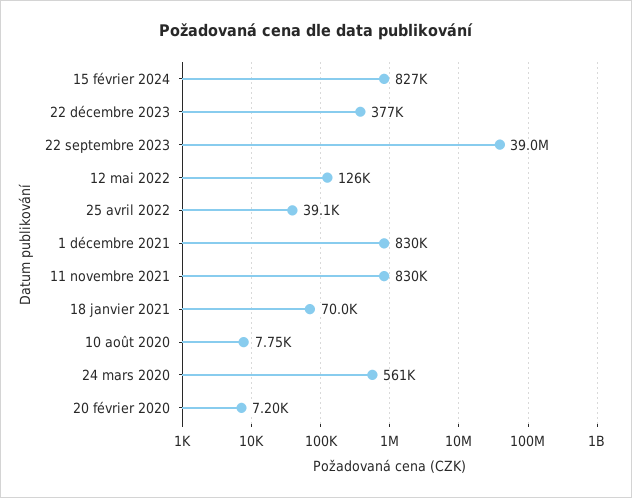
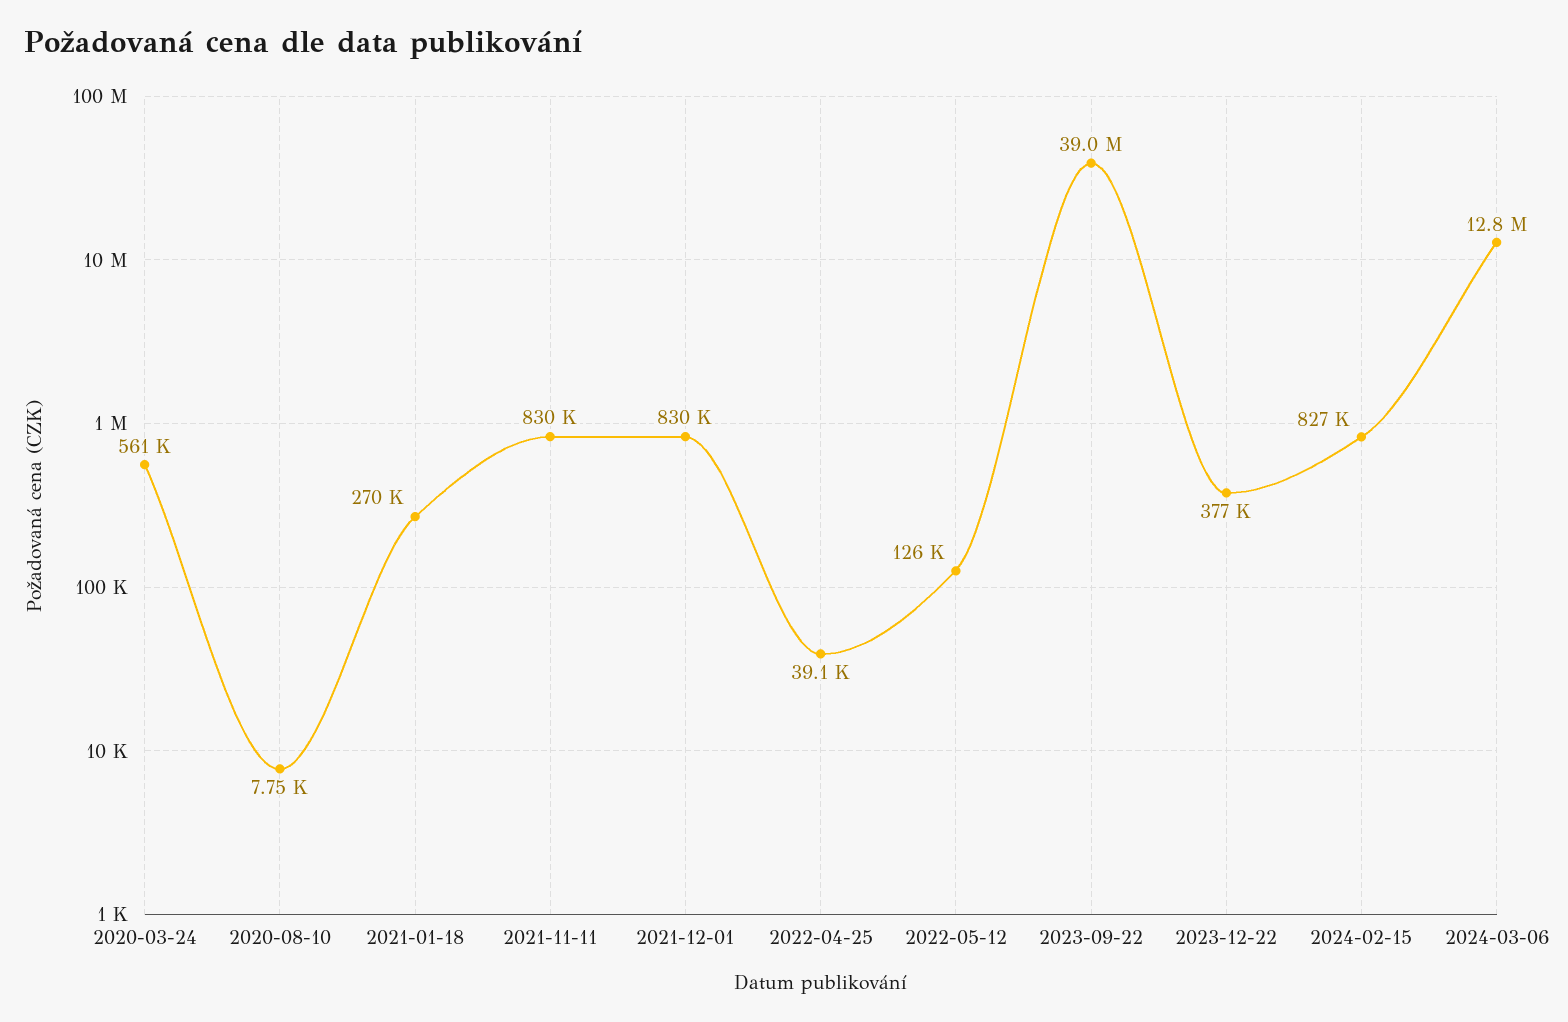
18 janvier 2021: 70000 -> 270000
20 février 2020: 7200 -> none
2024-03-06: none -> 12800000

